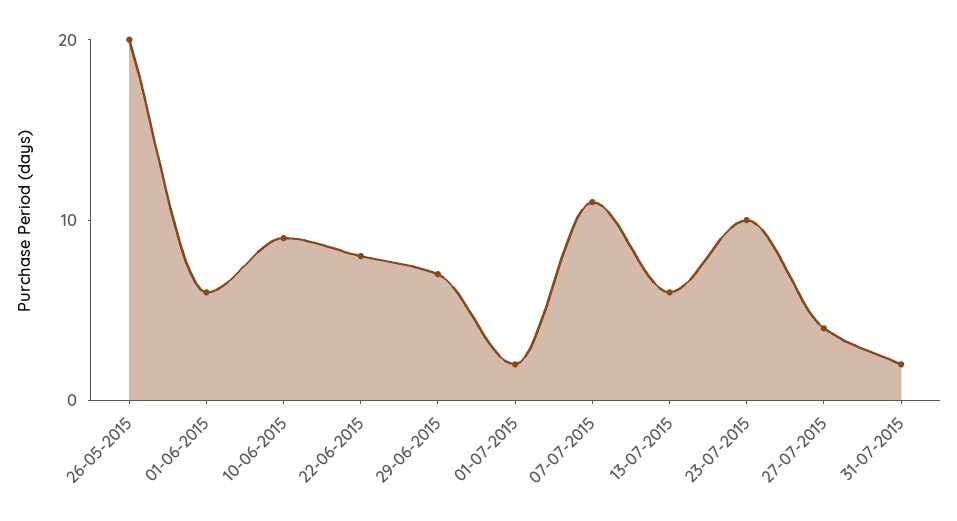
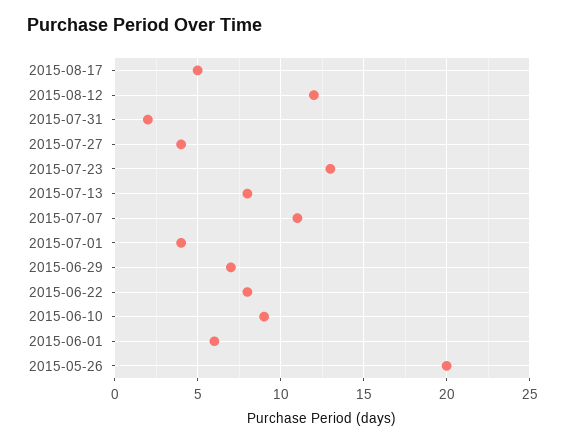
01-07-2015: 2 -> 4
13-07-2015: 6 -> 8
23-07-2015: 10 -> 13
2015-08-17: none -> 5
2015-08-12: none -> 12

